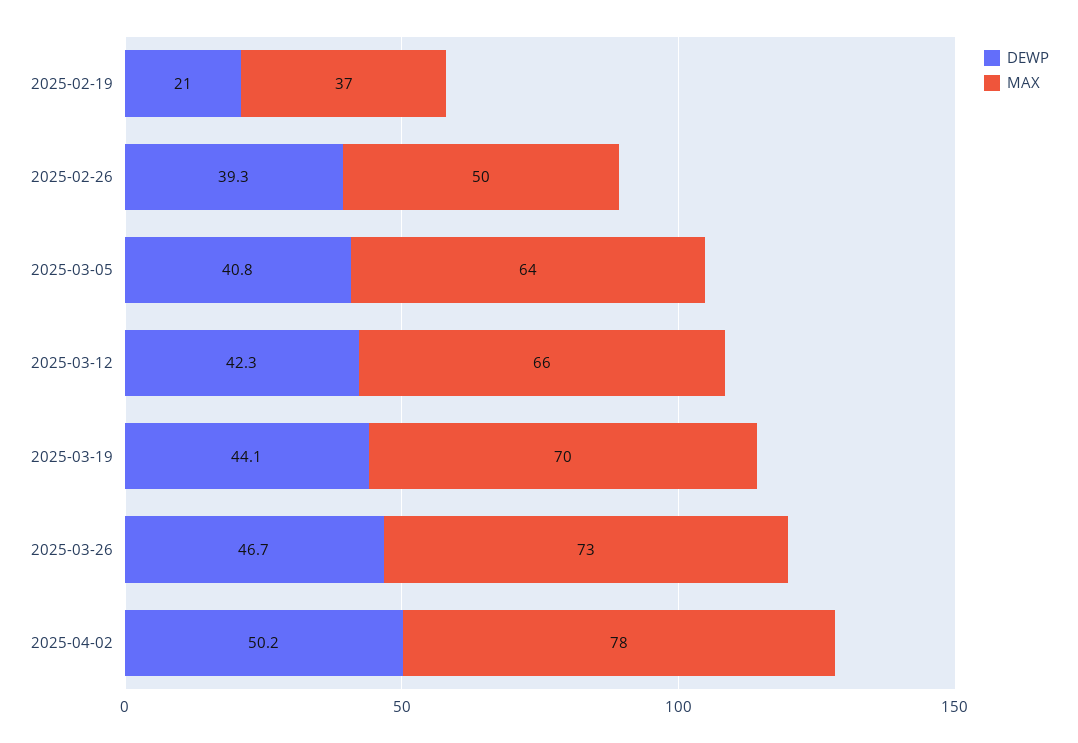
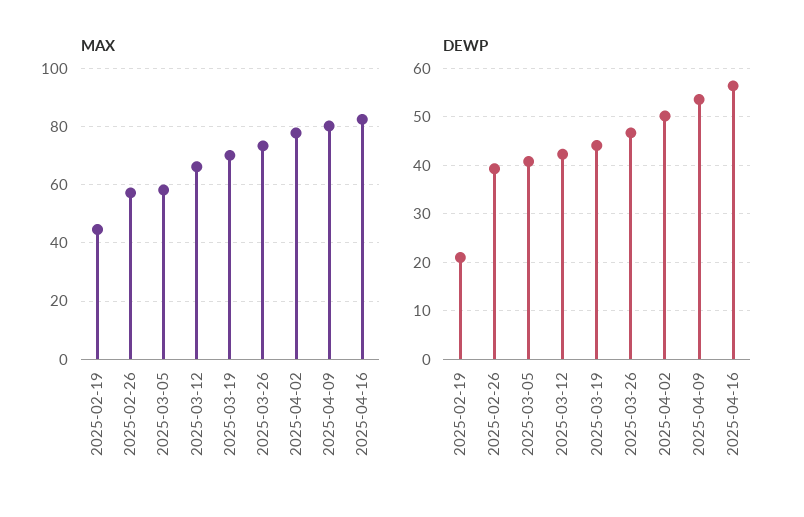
MAX, 2025-02-19: 37 -> 45
MAX, 2025-02-26: 50 -> 57.5
MAX, 2025-03-05: 64 -> 57.5
MAX, 2025-04-09: none -> 80
MAX, 2025-04-16: none -> 82.5
DEWP, 2025-04-09: none -> 54
DEWP, 2025-04-16: none -> 56

